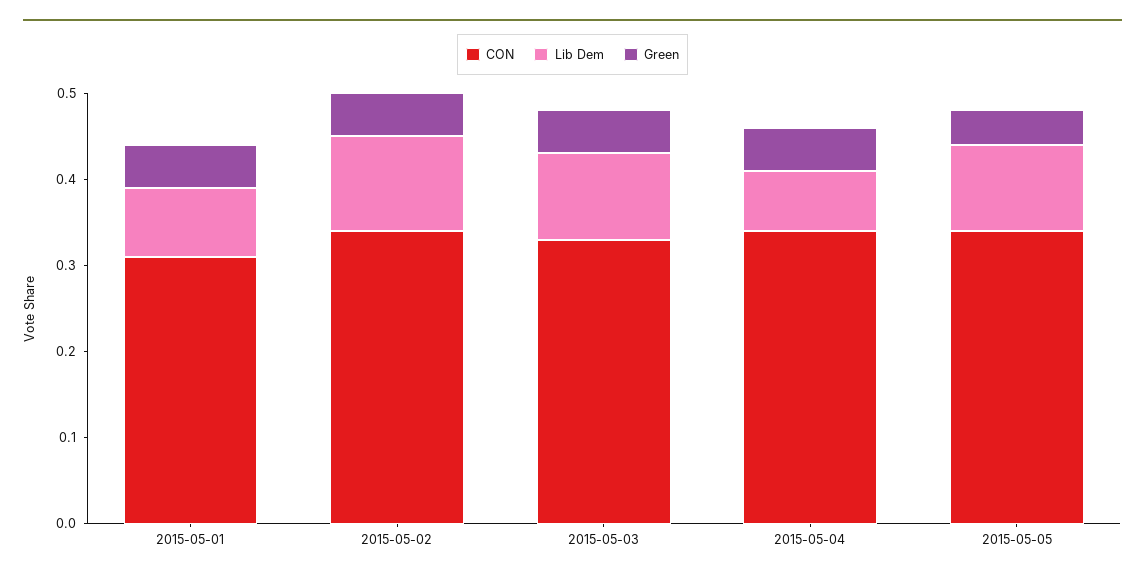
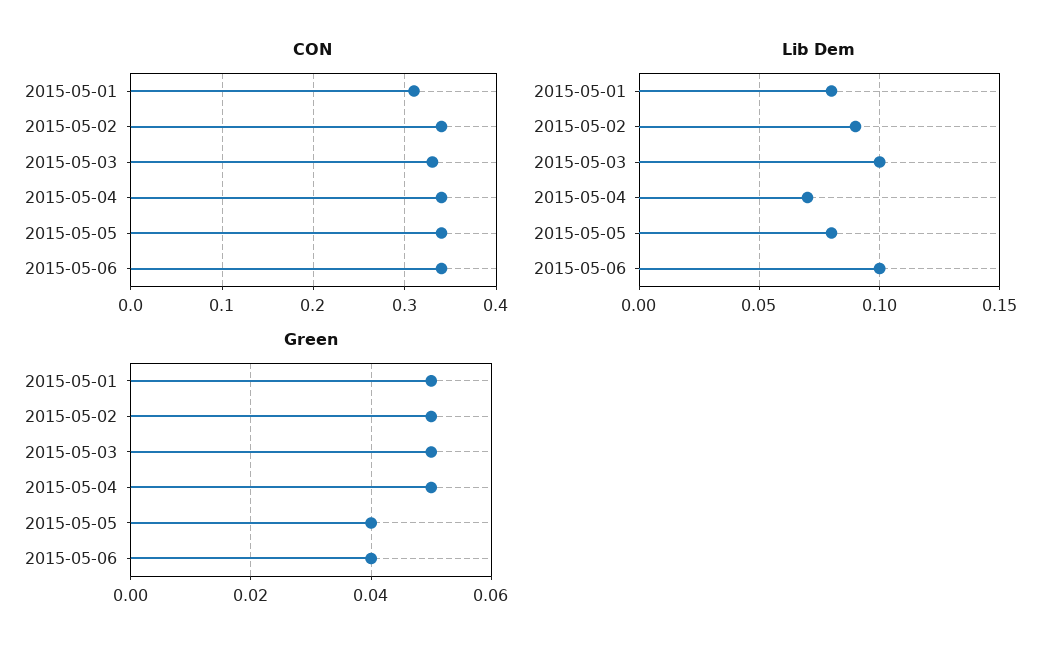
Lib Dem, 2015-05-02: 0.11 -> 0.09
Lib Dem, 2015-05-05: 0.1 -> 0.08
CON, 2015-05-06: none -> 0.34
Lib Dem, 2015-05-06: none -> 0.1
Green, 2015-05-06: none -> 0.04

